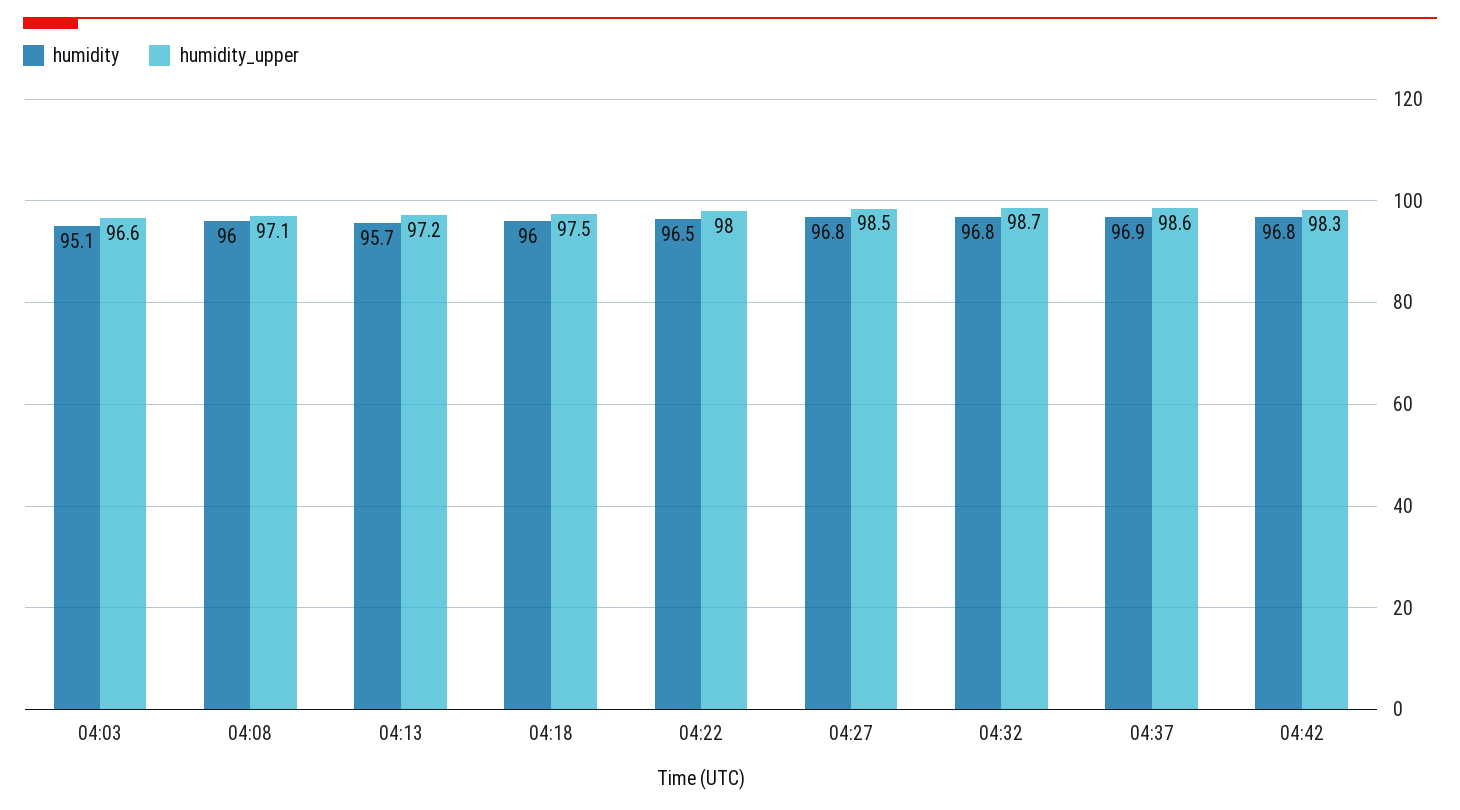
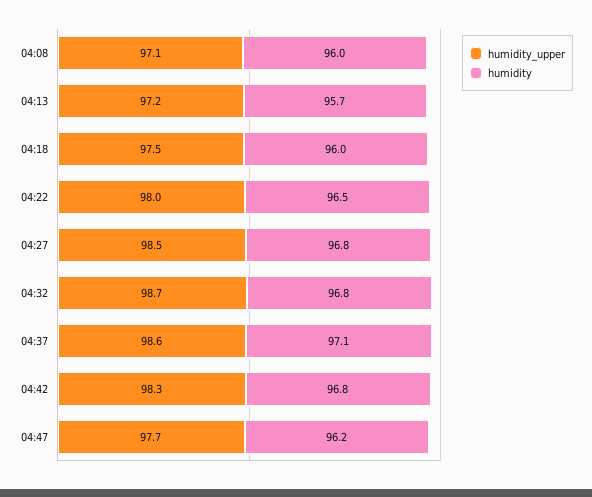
humidity, 04:03: 95.1 -> none
humidity_upper, 04:03: 96.6 -> none
humidity, 04:37: 96.9 -> 97.1
humidity_upper, 04:47: none -> 97.7
humidity, 04:47: none -> 96.2

